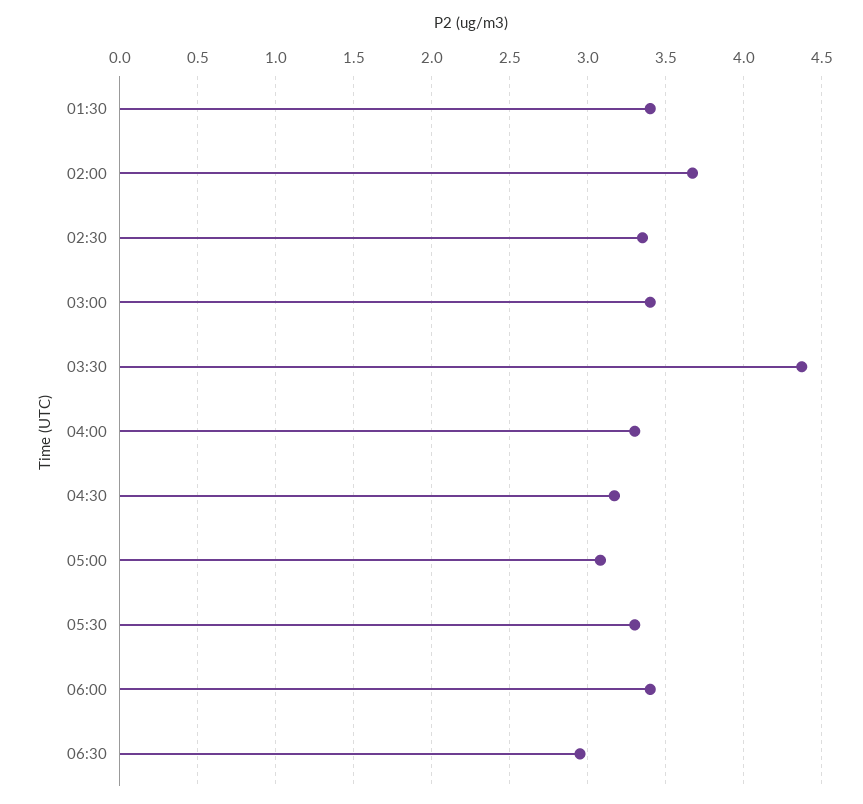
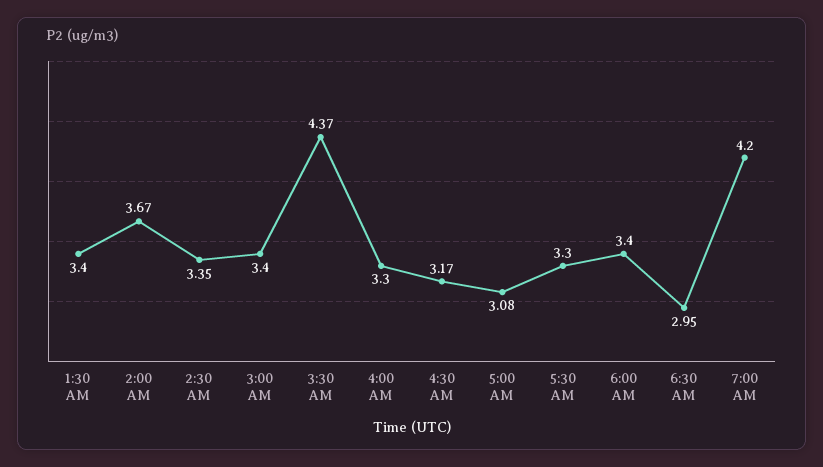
7:00 AM: none -> 4.2

